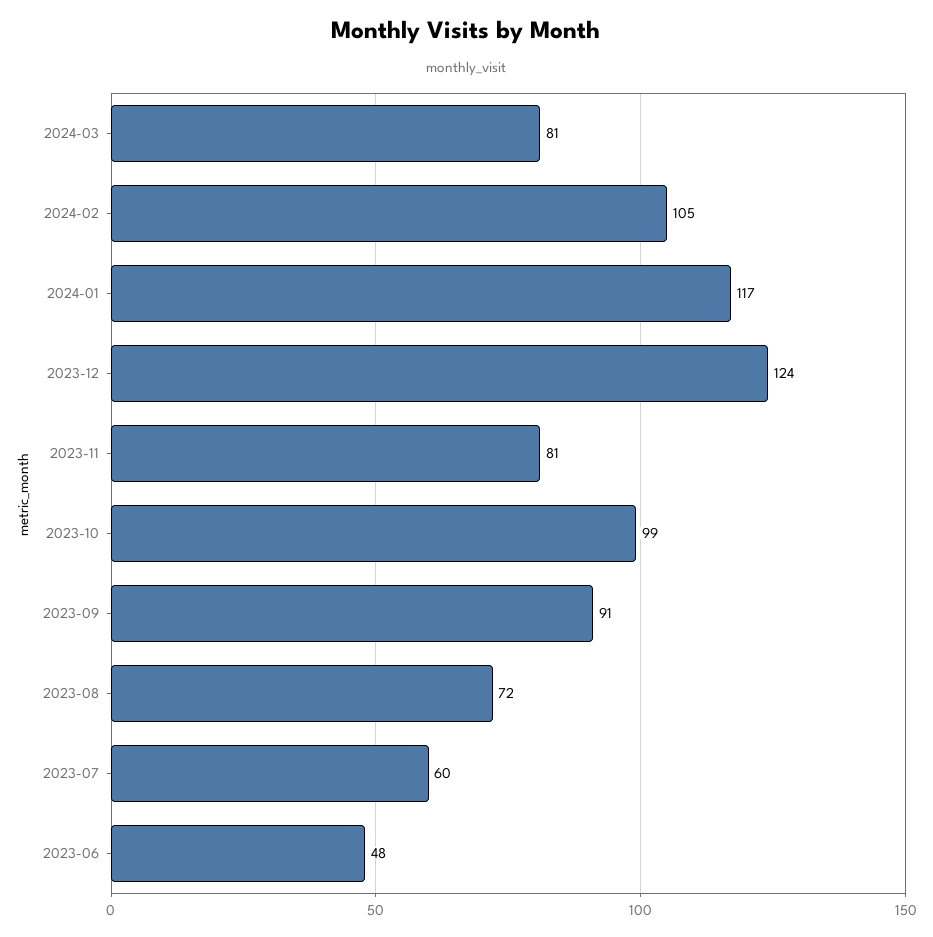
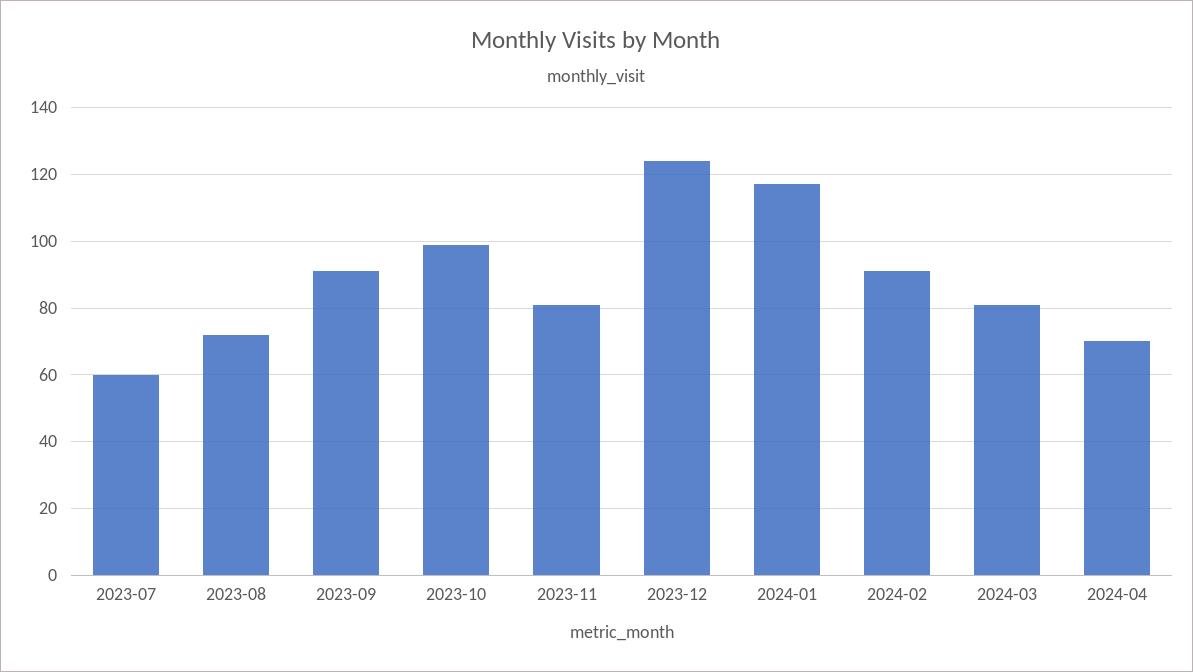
2024-02: 105 -> 90
2023-06: 48 -> none
2024-04: none -> 70

